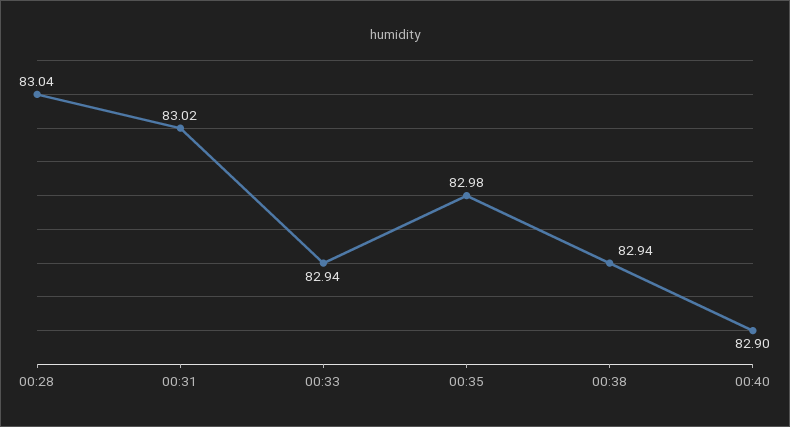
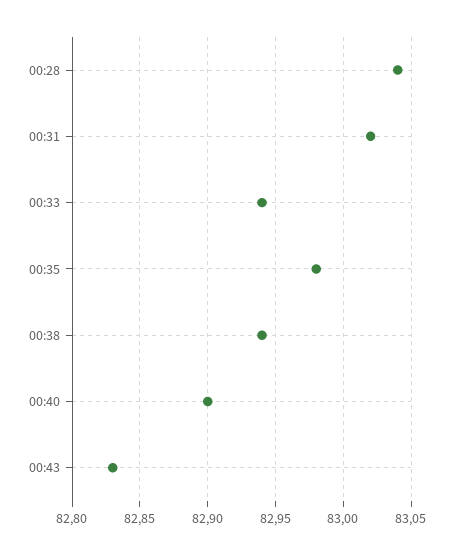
00:43: none -> 82.83

